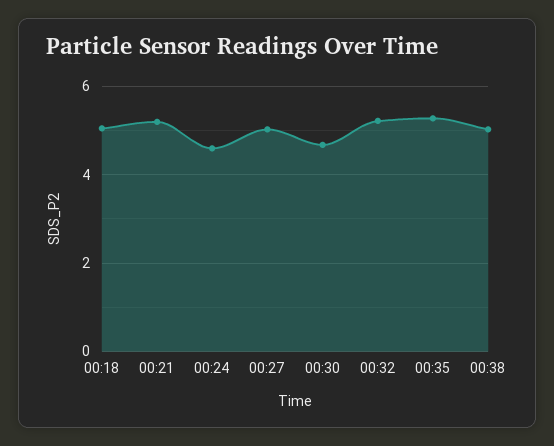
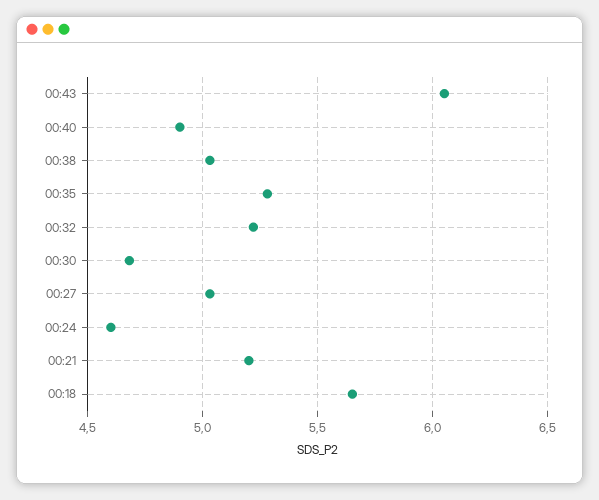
00:18: 5 -> 5.65
00:43: none -> 6.05
00:40: none -> 4.9

